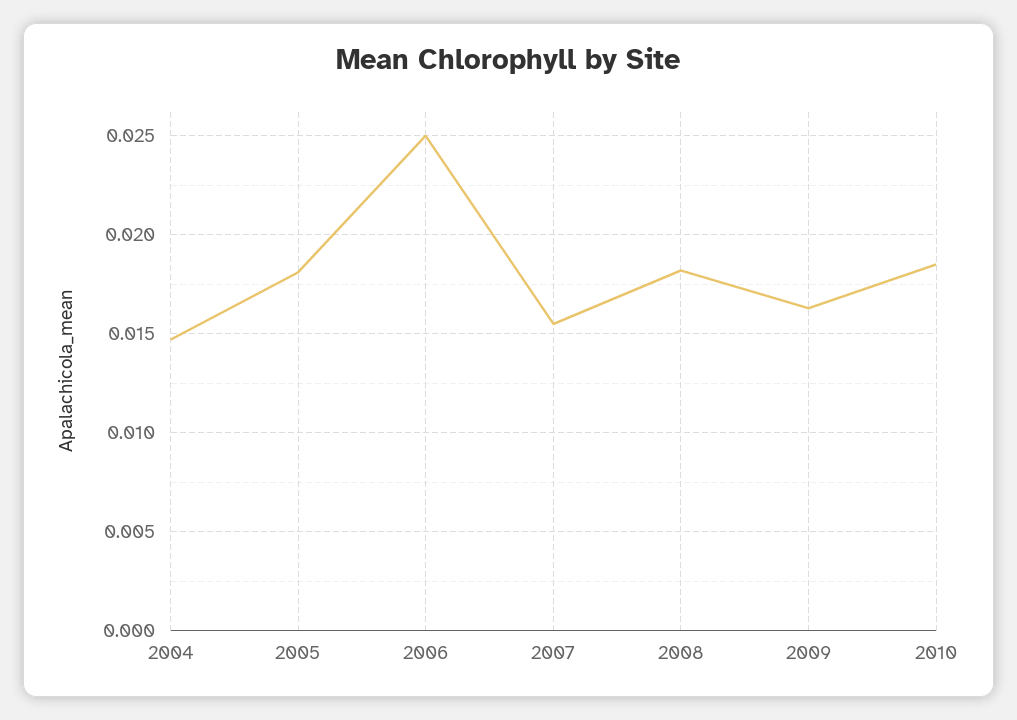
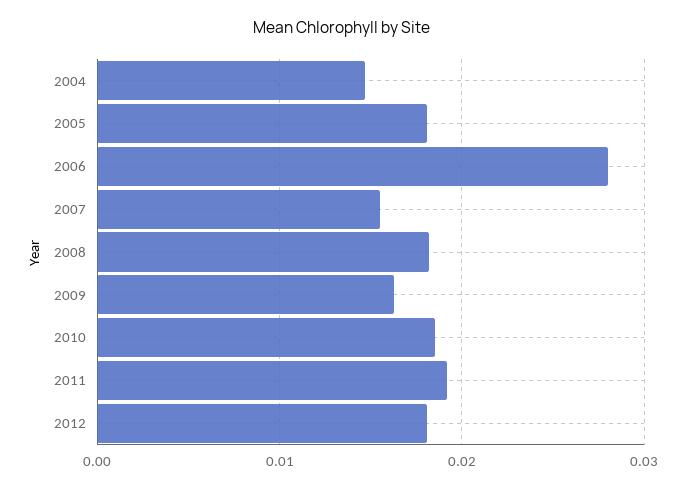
2006: 0.025 -> 0.028
2011: none -> 0.019
2012: none -> 0.018

